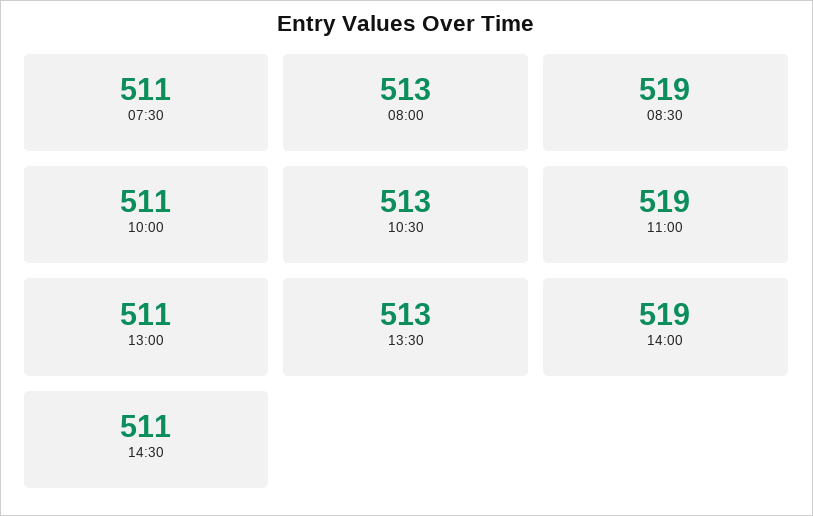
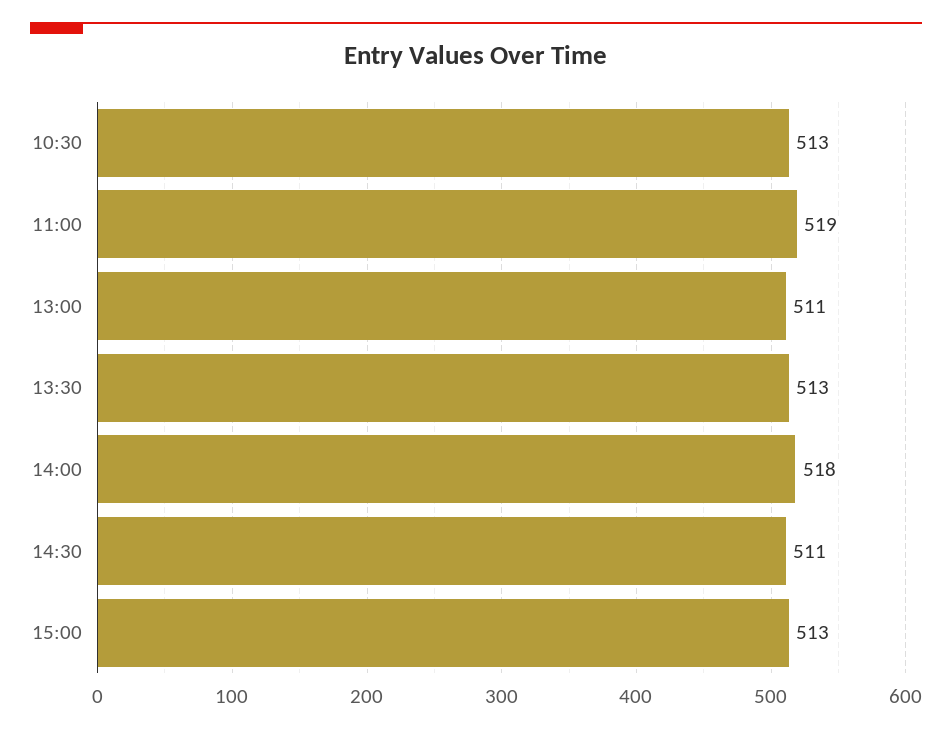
07:30: 511 -> none
08:00: 513 -> none
08:30: 519 -> none
10:00: 511 -> none
14:00: 519 -> 518
15:00: none -> 513

